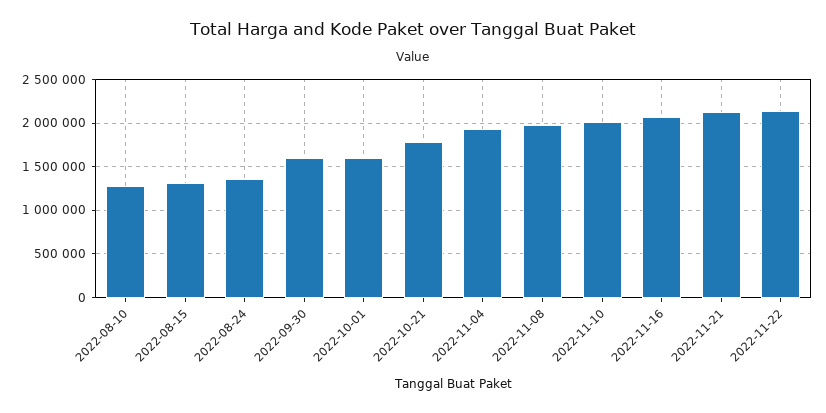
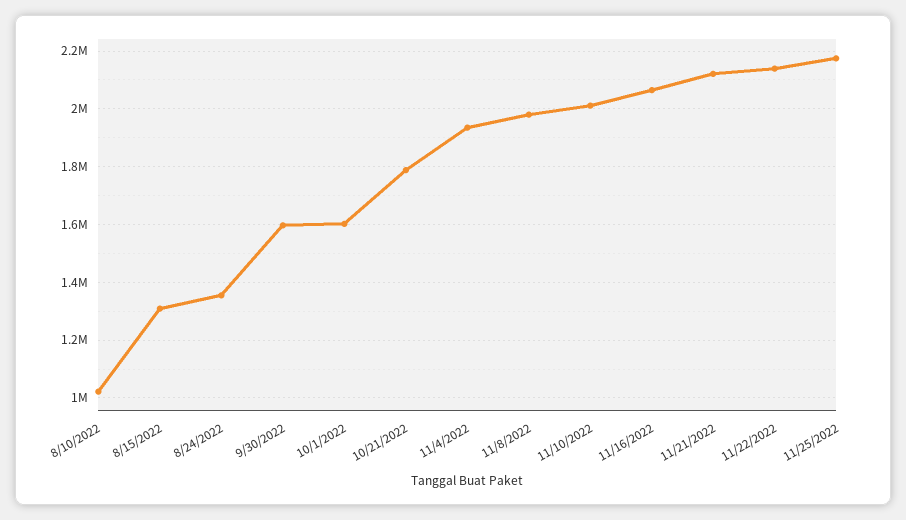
2022-08-10: 1300000 -> 1025000
11/25/2022: none -> 2175000

